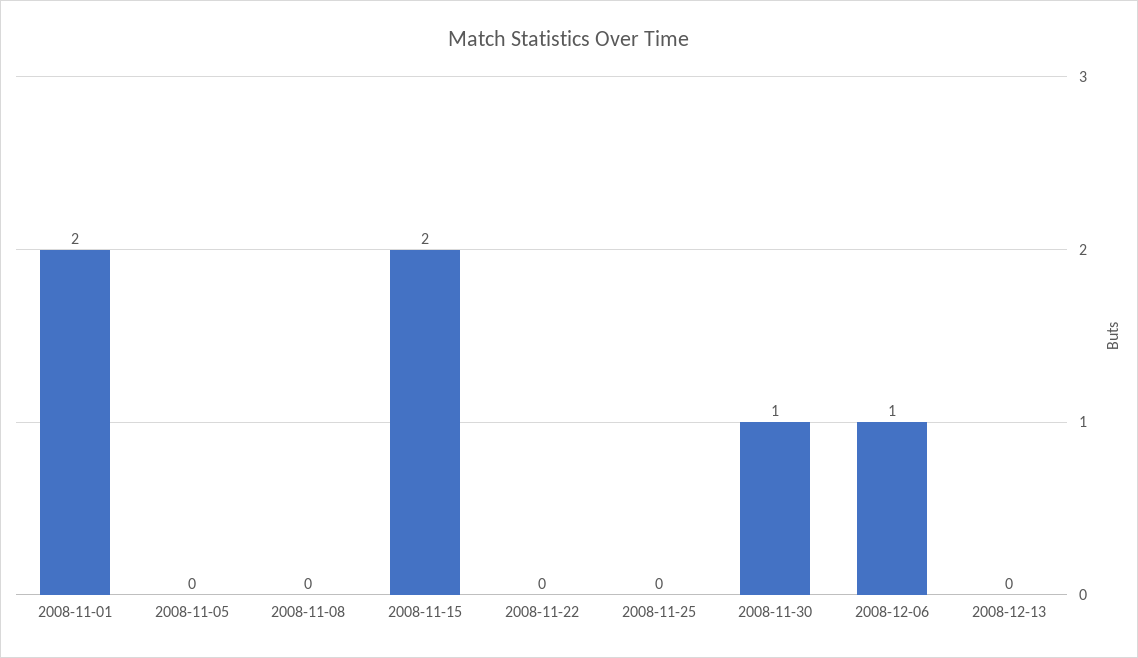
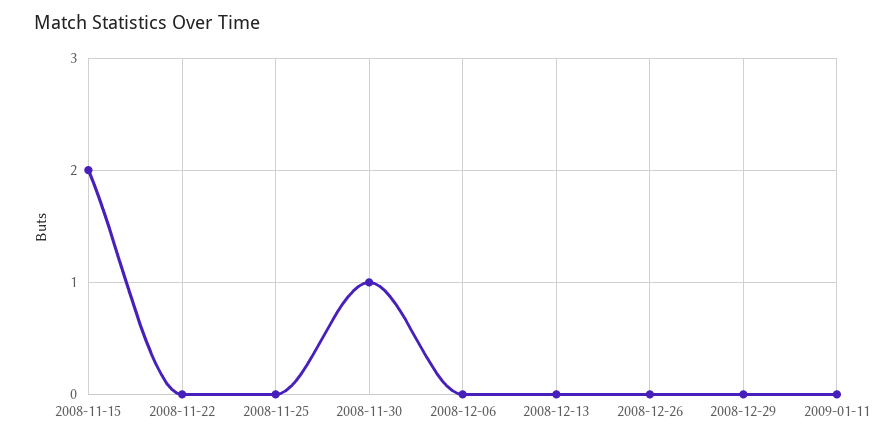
2008-11-01: 2 -> none
2008-11-05: 0 -> none
2008-11-08: 0 -> none
2008-12-06: 1 -> 0
2008-12-26: none -> 0
2008-12-29: none -> 0
2009-01-11: none -> 0

